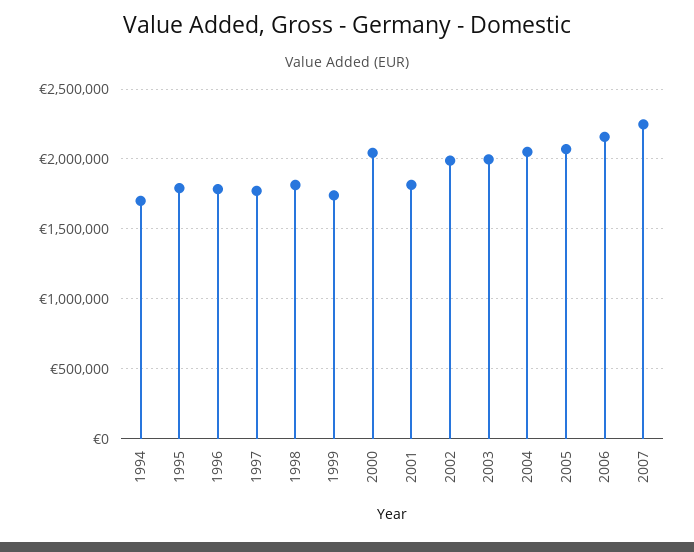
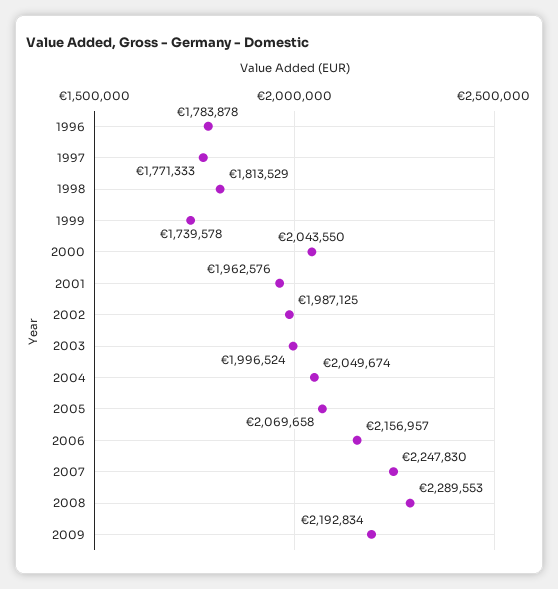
1994: 1700000 -> none
1995: 1800000 -> none
2001: 1800000 -> 1962576
2008: none -> 2289553
2009: none -> 2192834

